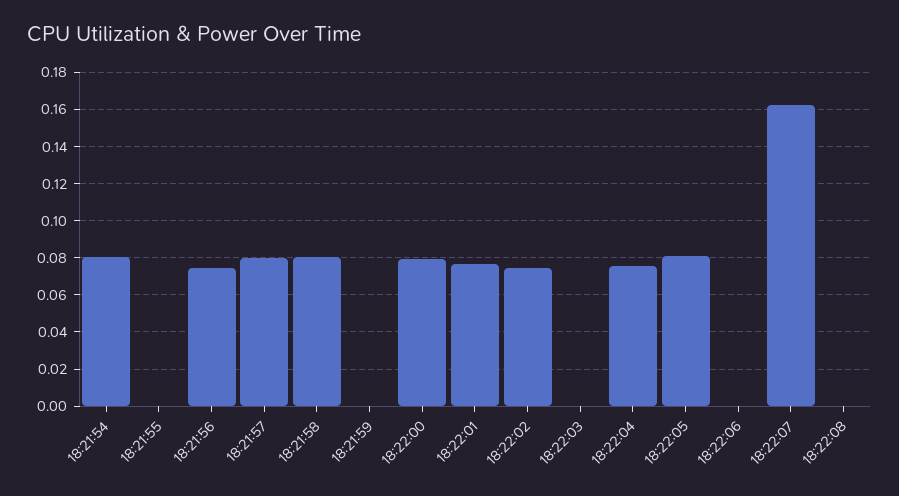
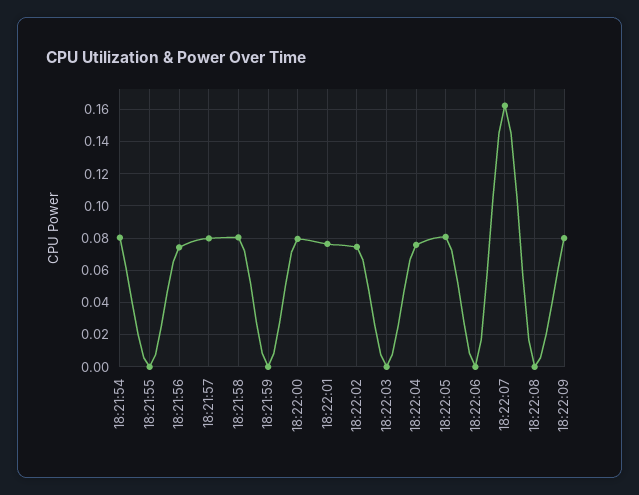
18:22:09: none -> 0.08

